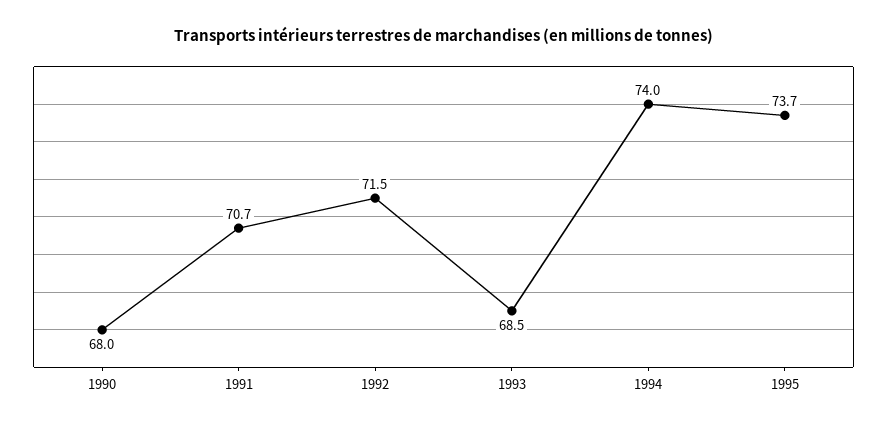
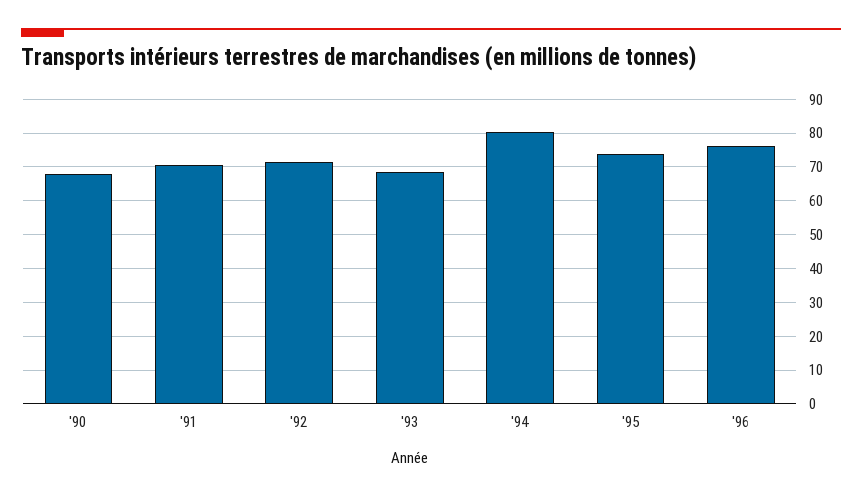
1994: 74 -> 80
'96: none -> 76

